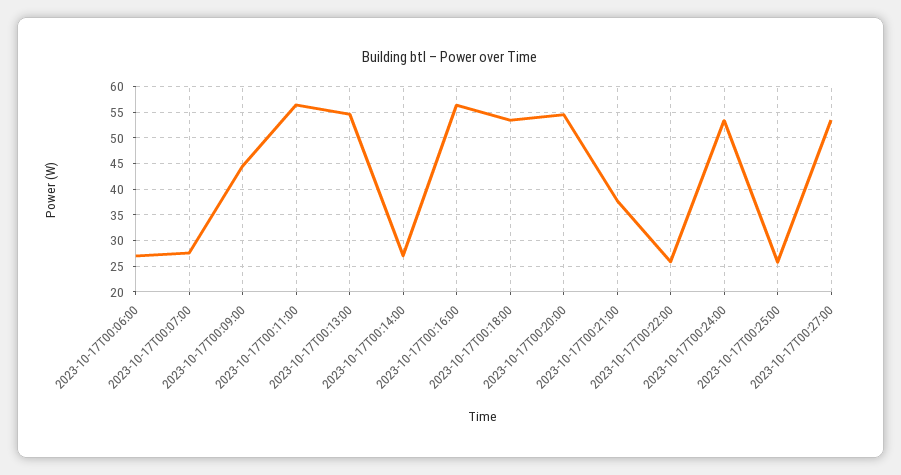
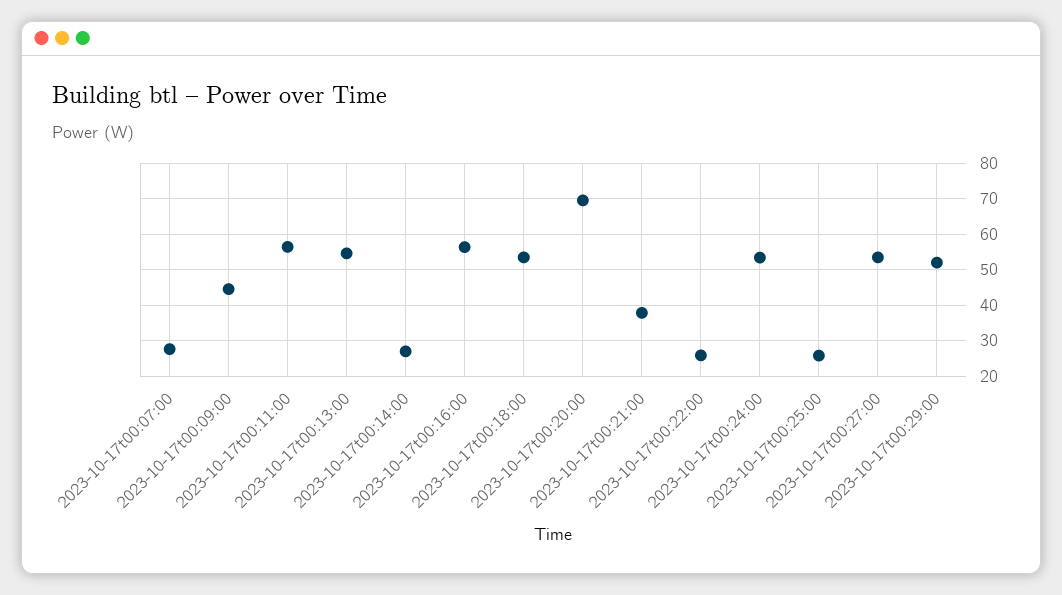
2023-10-17T00:06:00: 27.5 -> none
2023-10-17T00:20:00: 55 -> 70
2023-10-17t00:29:00: none -> 52

